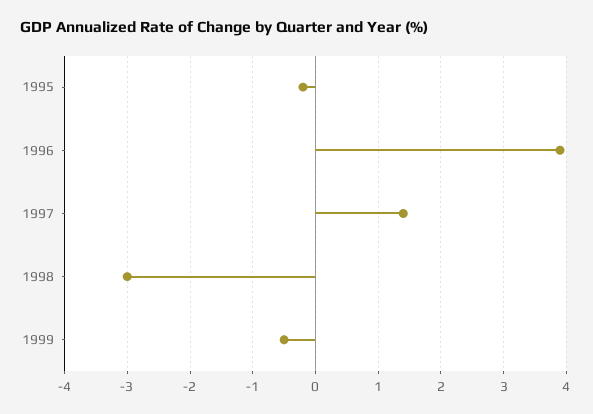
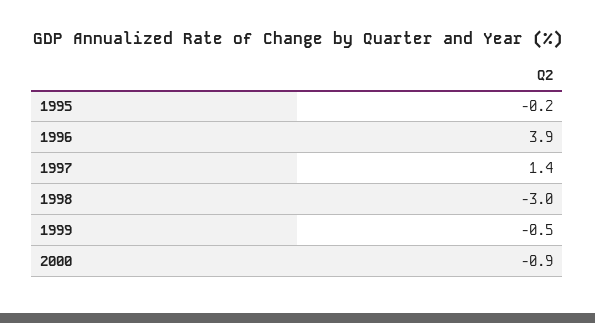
2000: none -> -0.9

